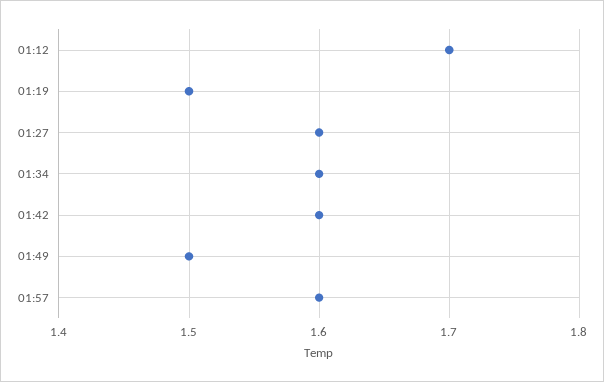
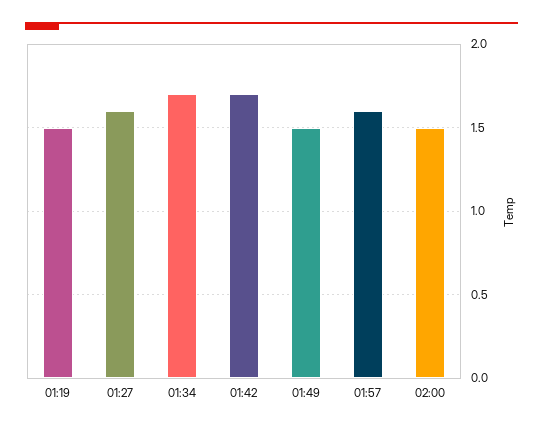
01:12: 1.7 -> none
01:34: 1.6 -> 1.7
01:42: 1.6 -> 1.7
02:00: none -> 1.5

